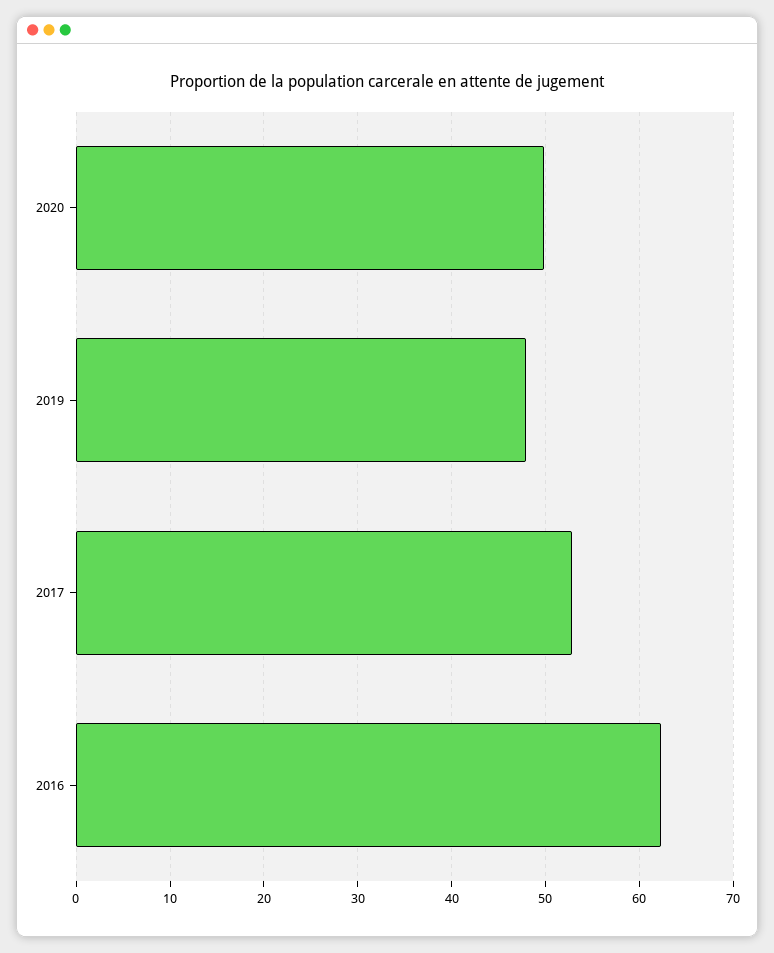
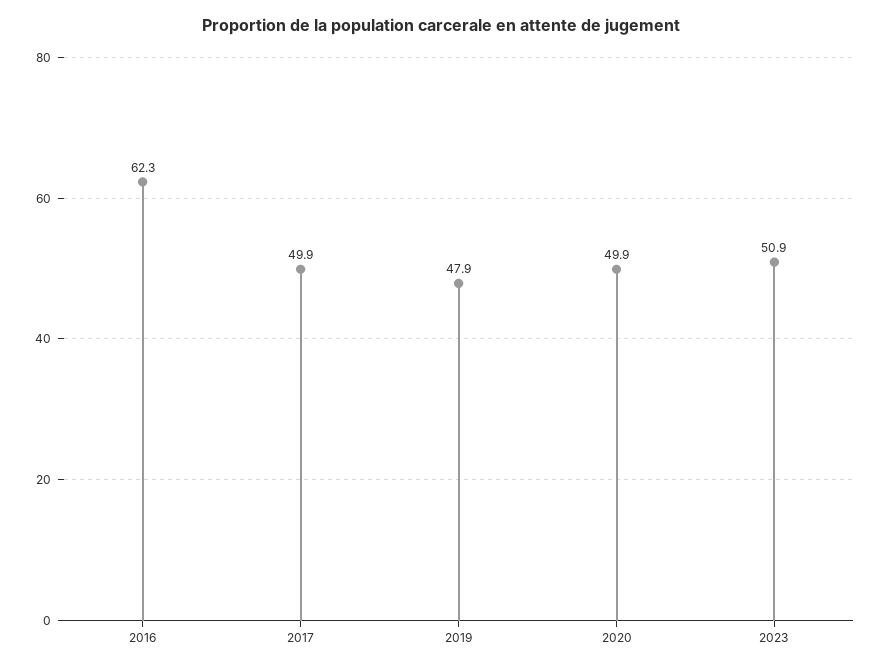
2017: 53 -> 49.9
2023: none -> 50.9

